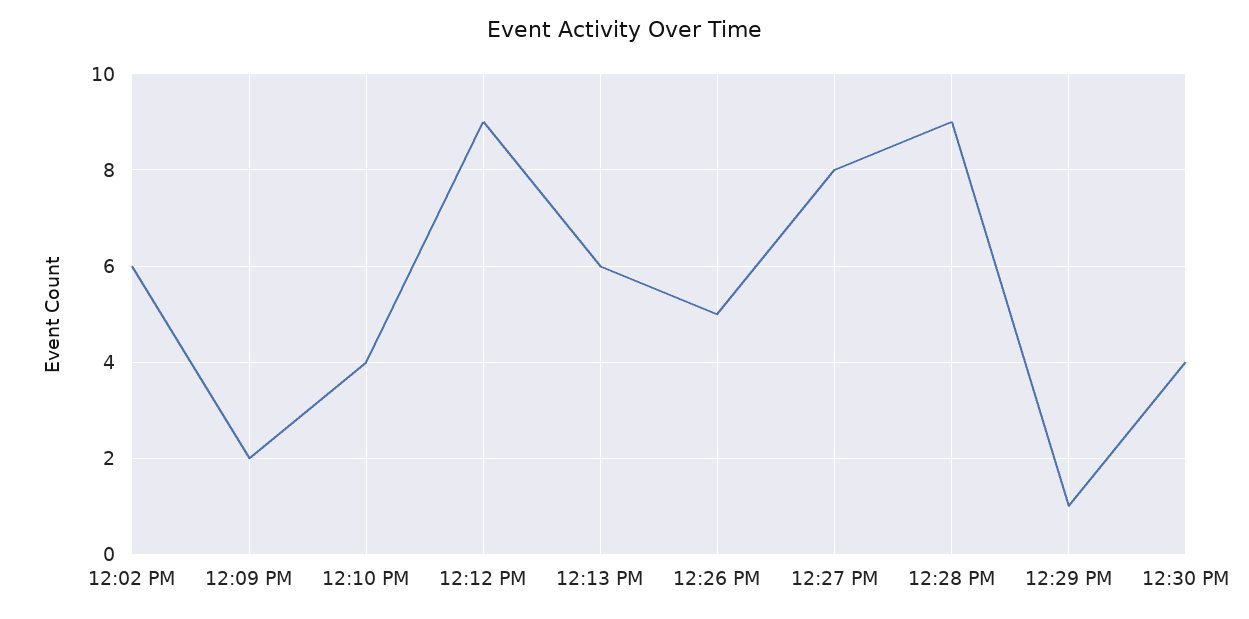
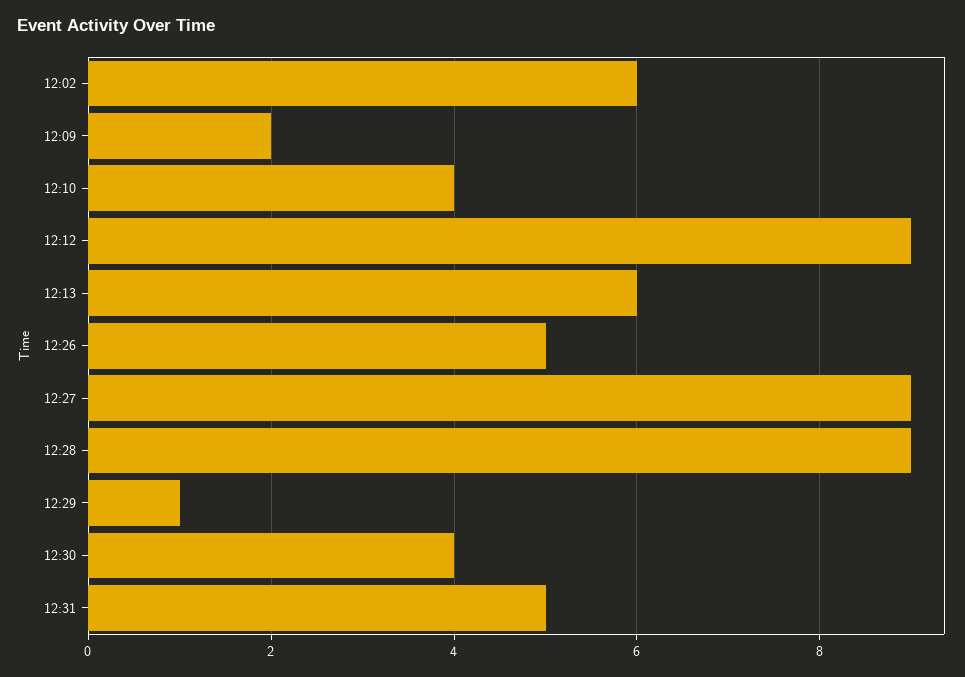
12:27 PM: 8 -> 9
12:31: none -> 5

